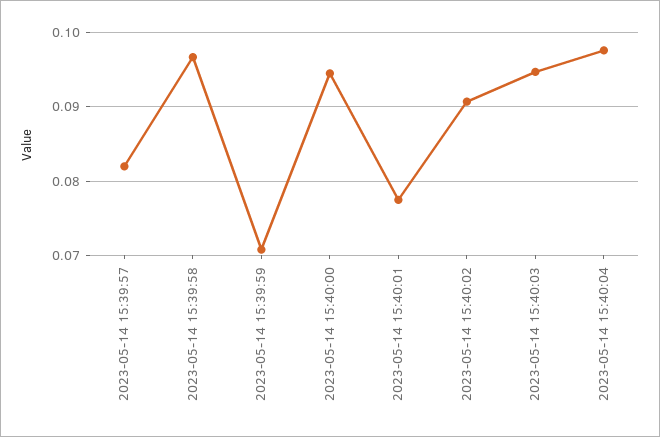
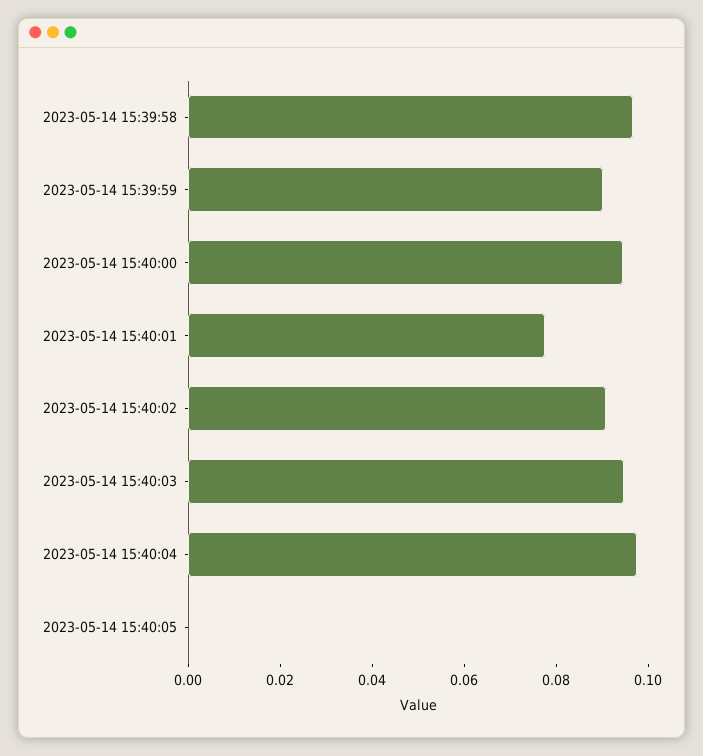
2023-05-14 15:39:57: 0.082 -> none
2023-05-14 15:39:59: 0.071 -> 0.09
2023-05-14 15:40:05: none -> 0

